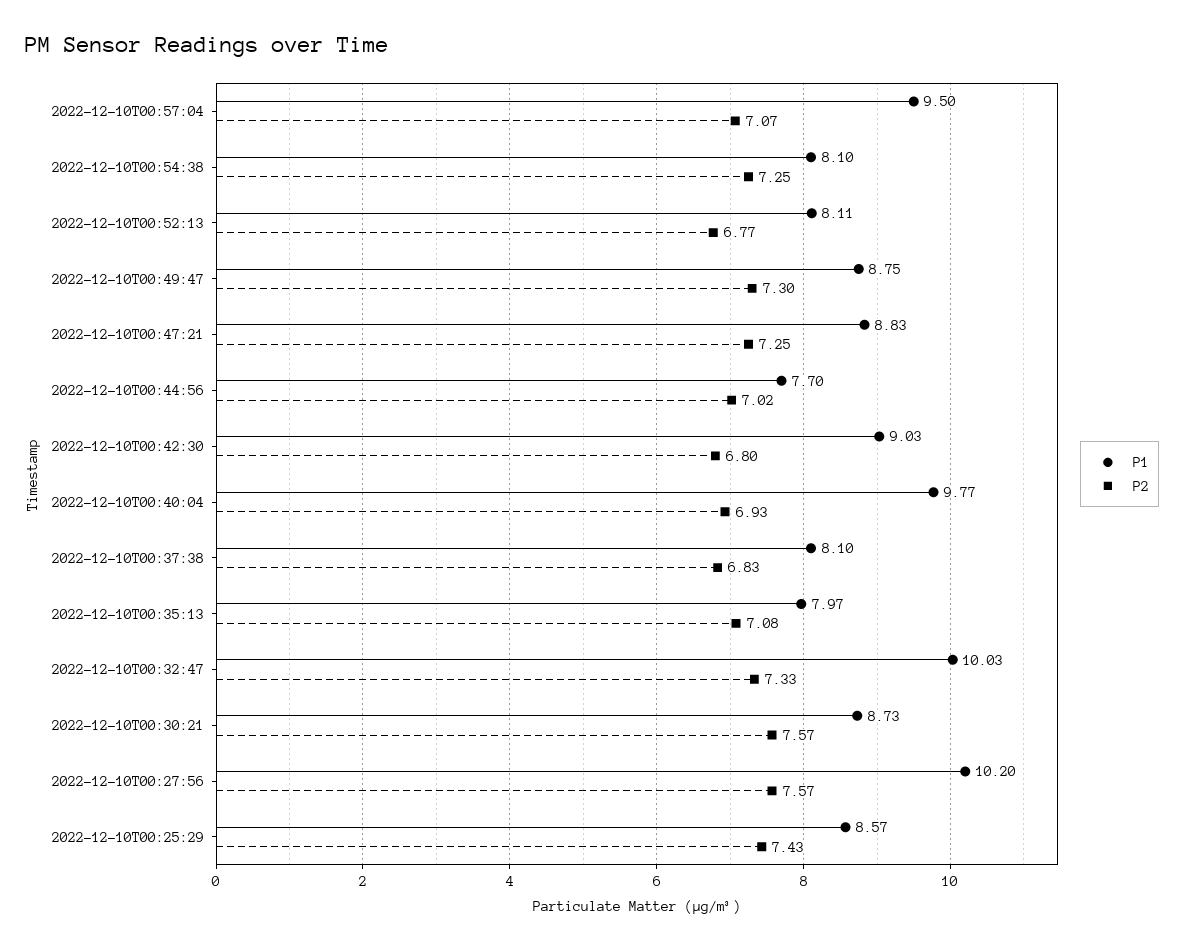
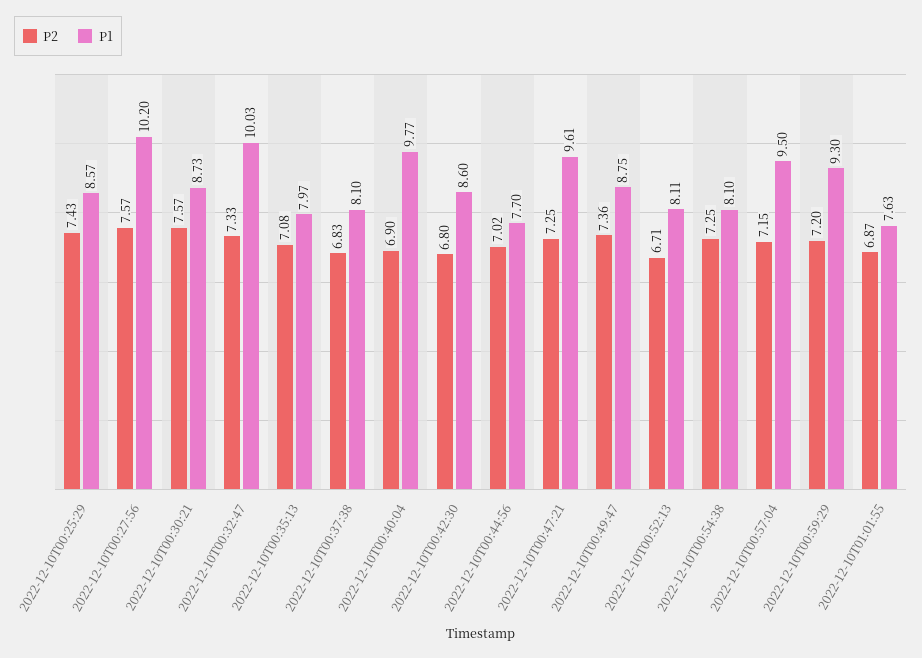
P2, 2022-12-10T00:57:04: 7.07 -> 7.15
P2, 2022-12-10T00:52:13: 6.77 -> 6.71
P2, 2022-12-10T00:49:47: 7.3 -> 7.36
P1, 2022-12-10T00:47:21: 8.83 -> 9.61
P1, 2022-12-10T00:42:30: 9.03 -> 8.6
P2, 2022-12-10T00:40:04: 6.93 -> 6.9
P2, 2022-12-10T00:59:29: none -> 7.2
P1, 2022-12-10T00:59:29: none -> 9.3
P2, 2022-12-10T01:01:55: none -> 6.87
P1, 2022-12-10T01:01:55: none -> 7.63

